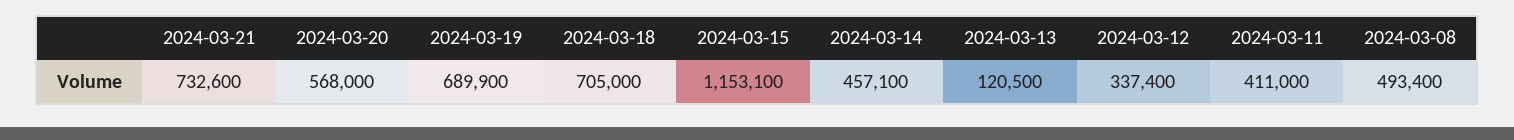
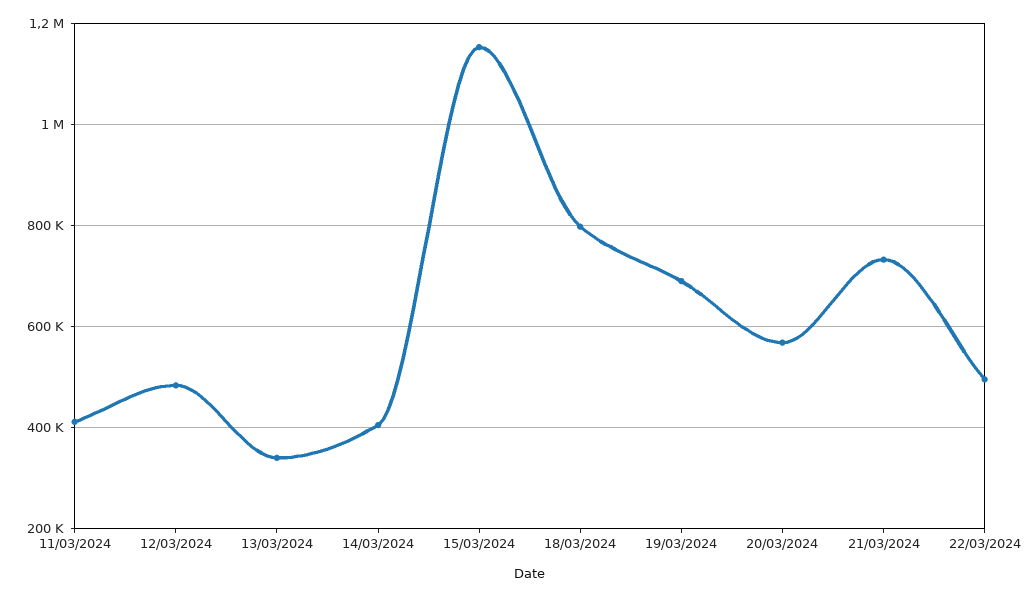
2024-03-18: 705000 -> 800000
2024-03-14: 457100 -> 400000
2024-03-13: 120500 -> 340000
2024-03-12: 337400 -> 480000
2024-03-08: 493400 -> none
22/03/2024: none -> 500000

